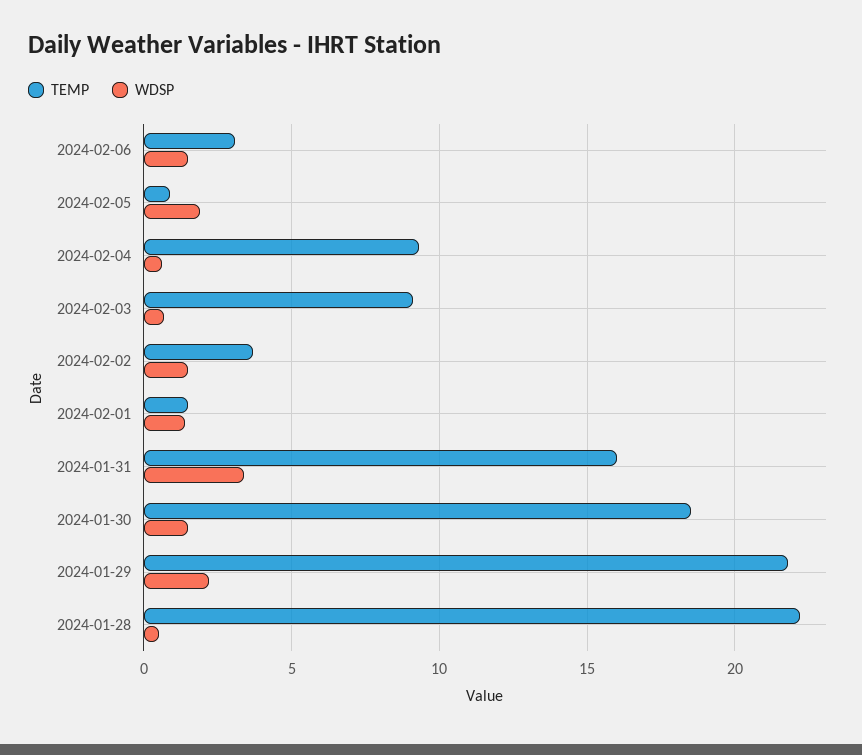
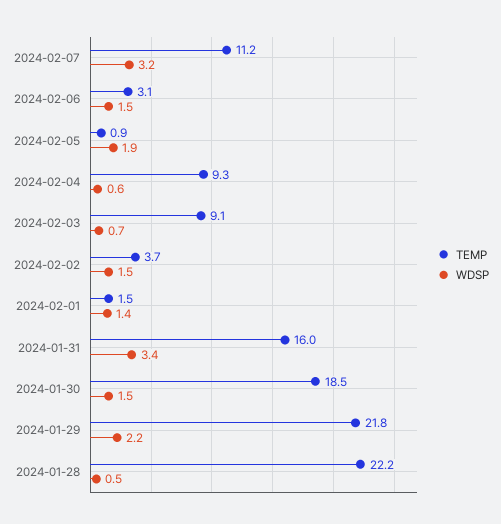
TEMP, 2024-02-07: none -> 11.2
WDSP, 2024-02-07: none -> 3.2

